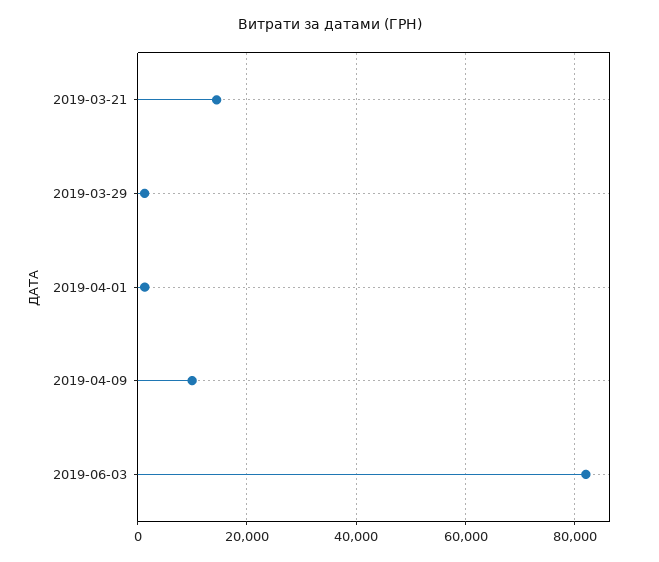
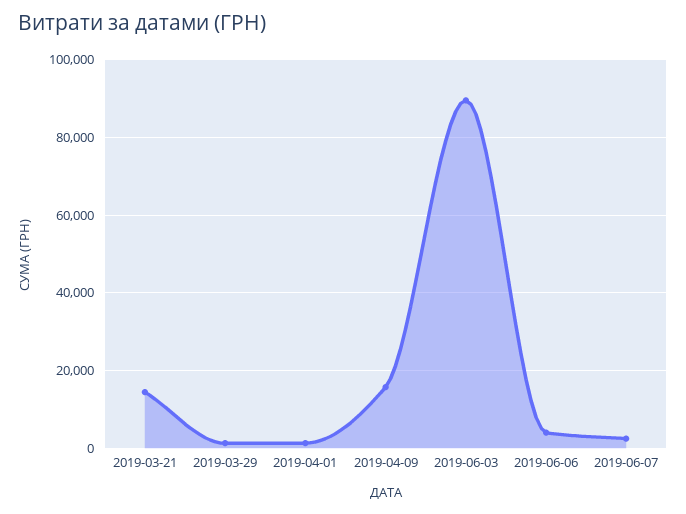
2019-04-09: 10000 -> 16000
2019-06-03: 82000 -> 90000
2019-06-06: none -> 4000
2019-06-07: none -> 2000

